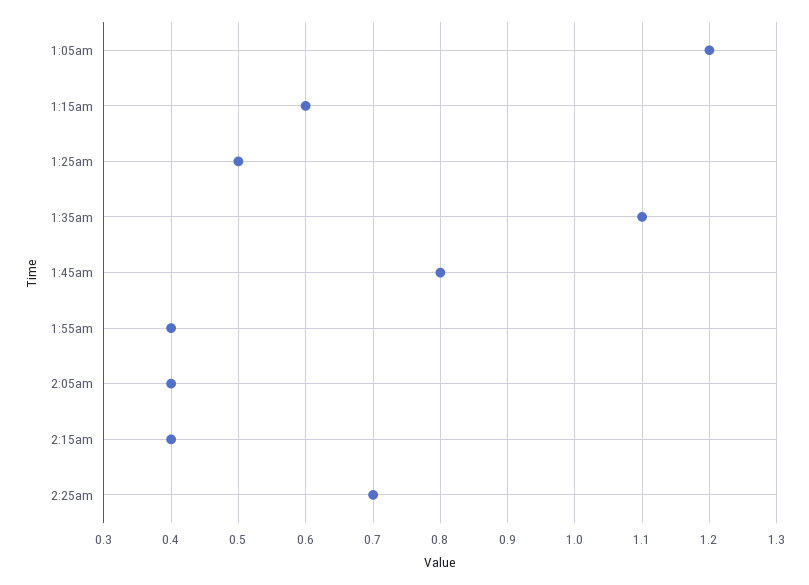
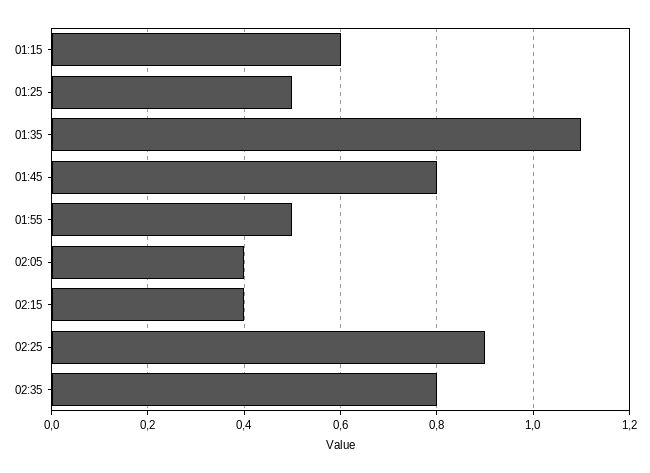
1:05am: 1.2 -> none
1:55am: 0.4 -> 0.5
2:25am: 0.7 -> 0.9
02:35: none -> 0.8

